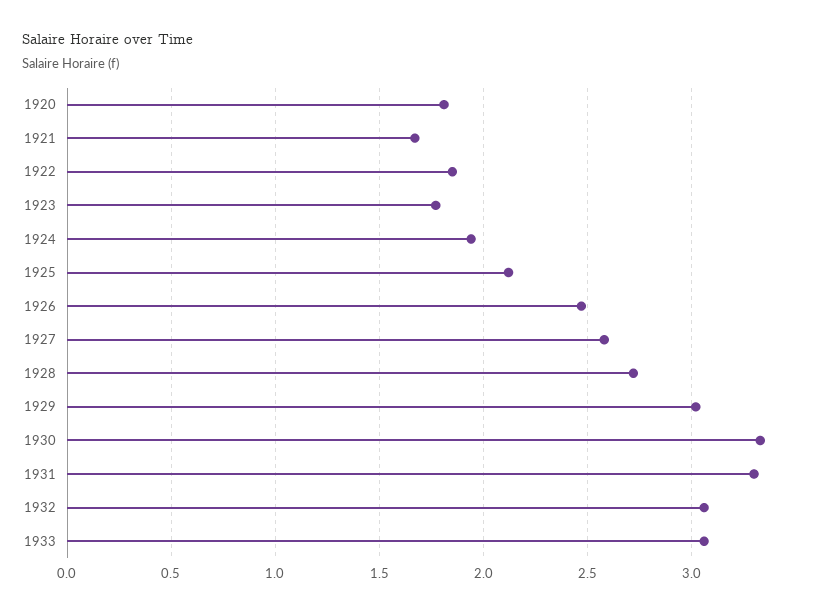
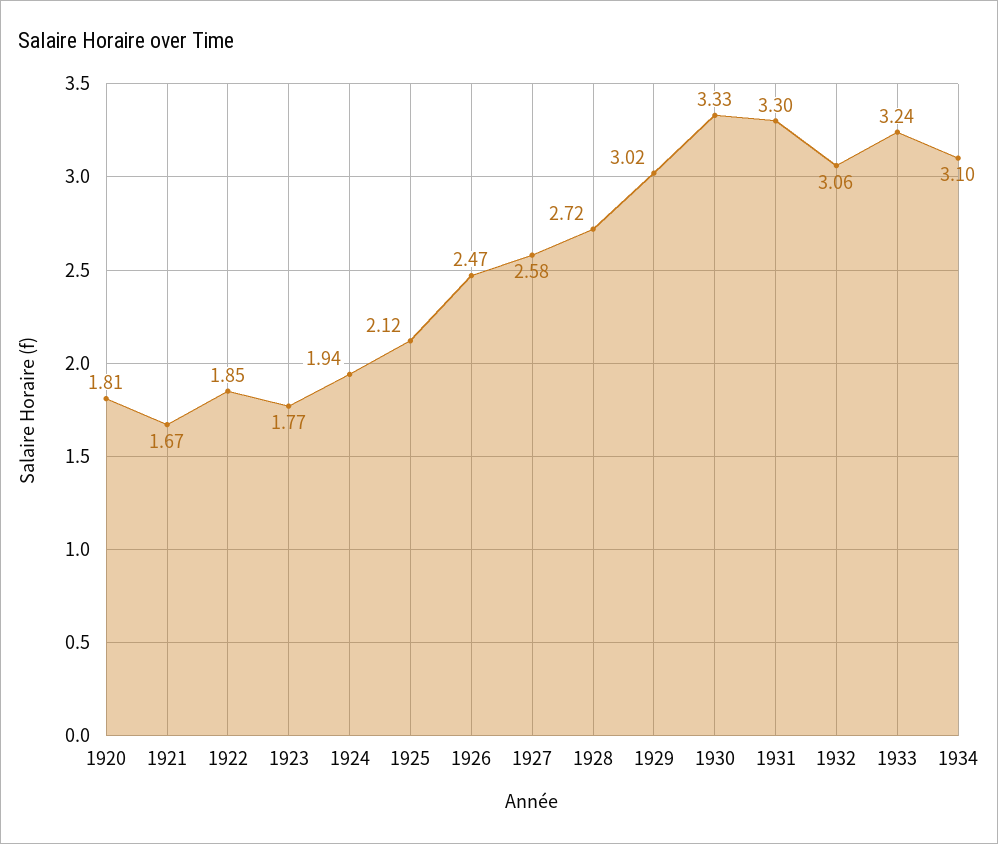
1933: 3.05 -> 3.24
1934: none -> 3.1

